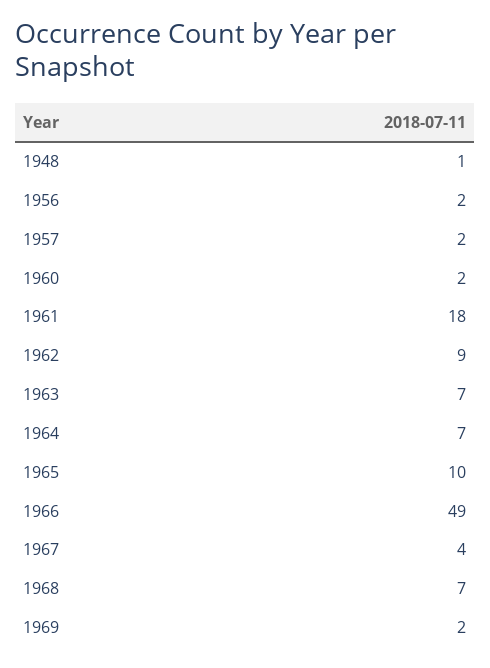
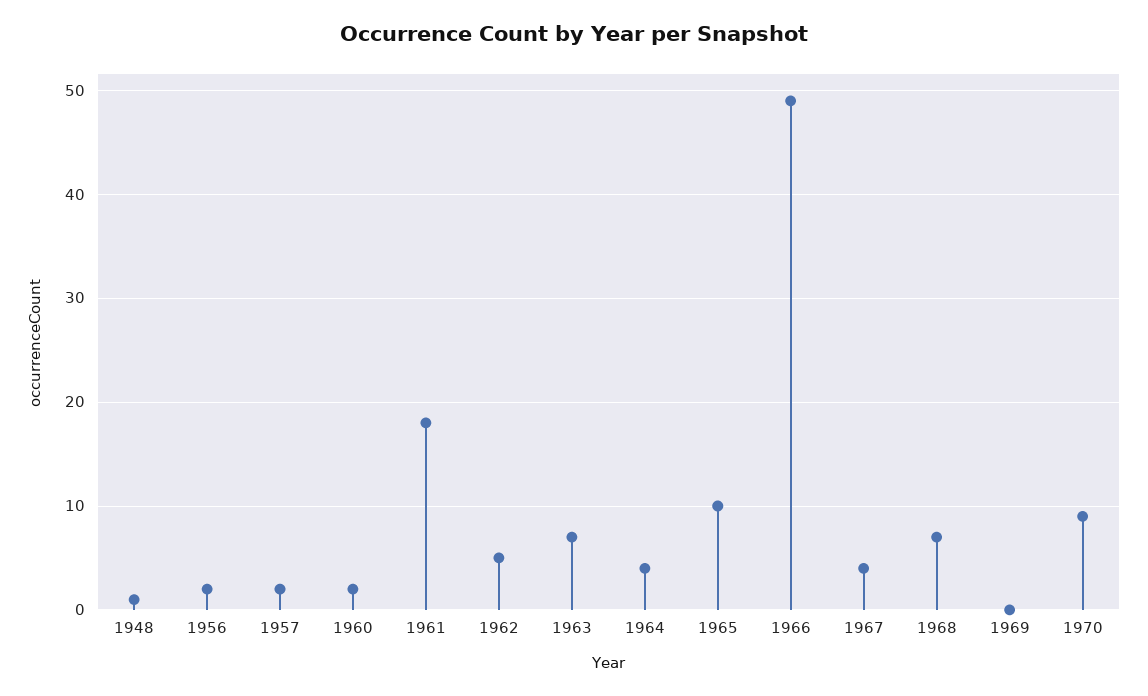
1962: 9 -> 5
1964: 7 -> 4
1969: 2 -> 0
1970: none -> 9

